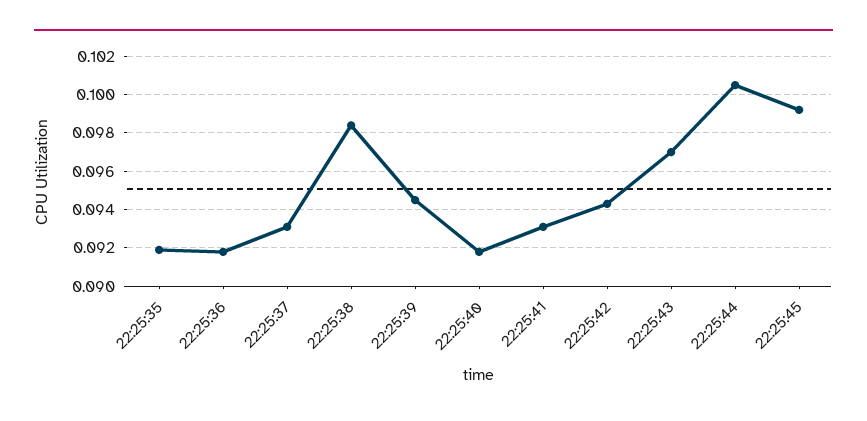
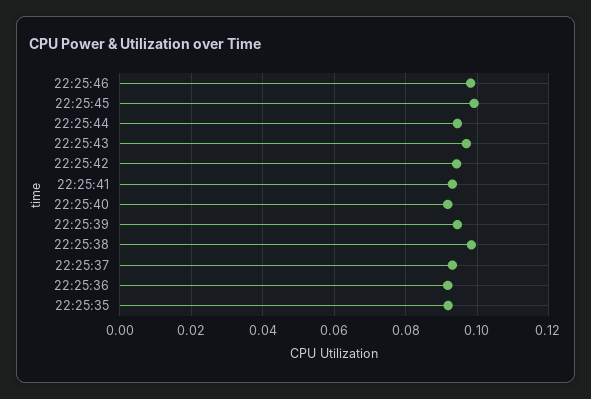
22:25:44: 0.1005 -> 0.094
22:25:46: none -> 0.098

